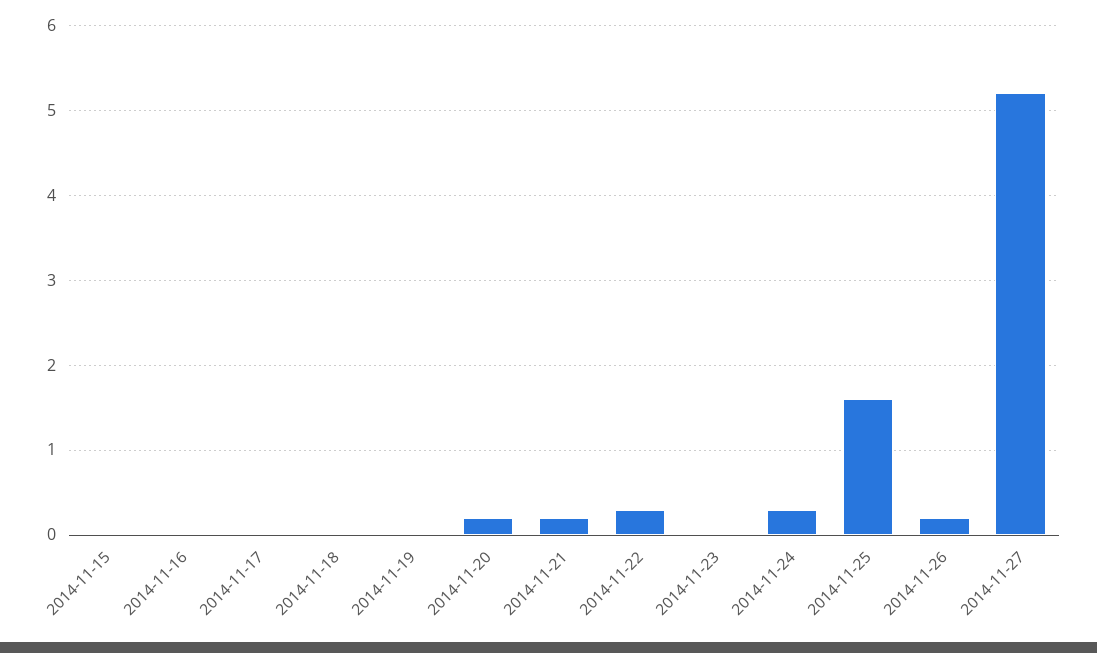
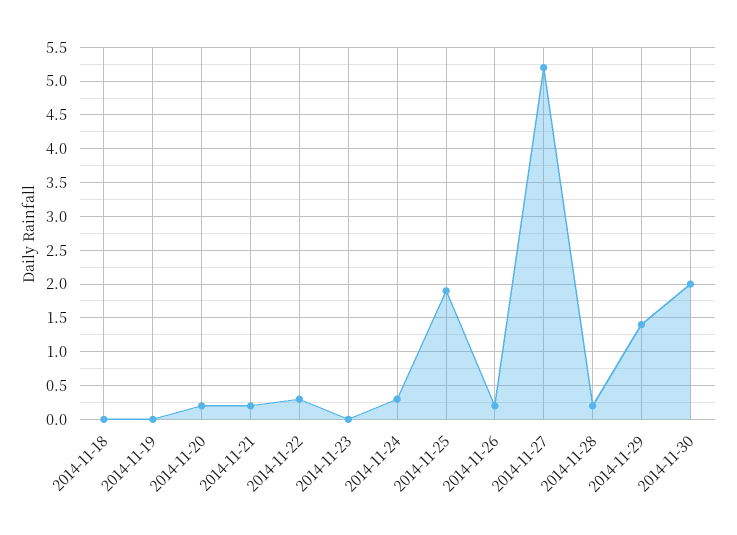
2014-11-15: 0 -> none
2014-11-16: 0 -> none
2014-11-17: 0 -> none
2014-11-25: 1.6 -> 1.9
2014-11-28: none -> 0.2
2014-11-29: none -> 1.4
2014-11-30: none -> 2

